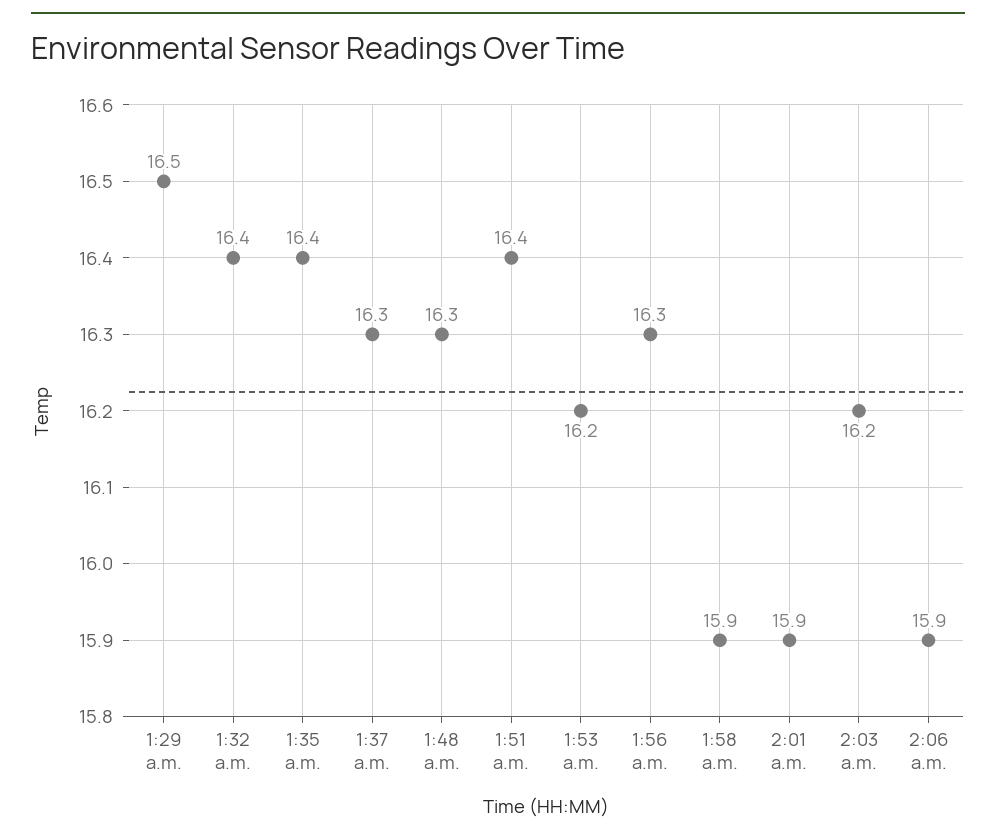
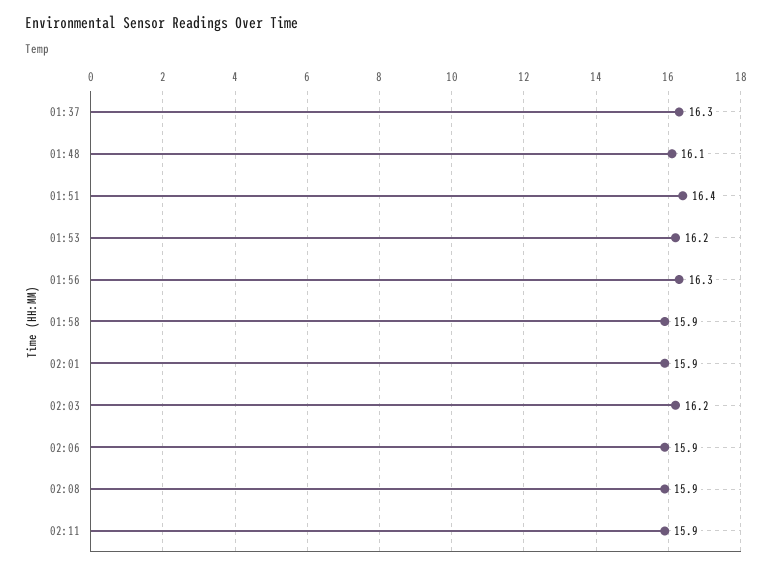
1:29 a.m.: 16.5 -> none
1:32 a.m.: 16.4 -> none
1:35 a.m.: 16.4 -> none
1:48 a.m.: 16.3 -> 16.1
02:08: none -> 15.9
02:11: none -> 15.9

